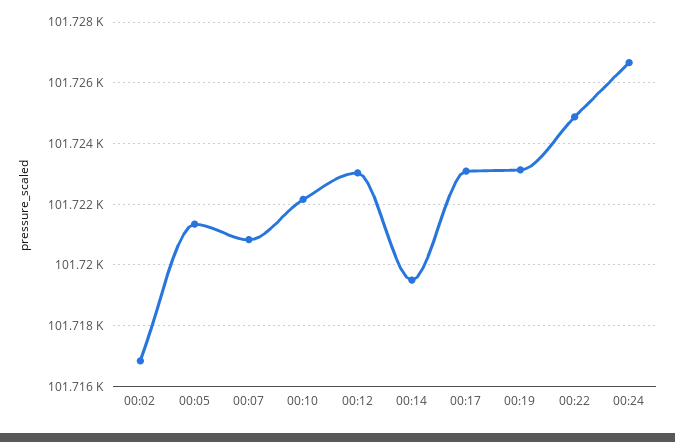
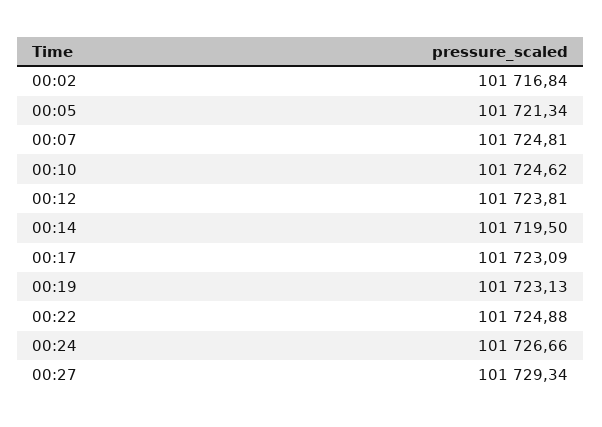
00:07: 101720.8 -> 101724.81
00:10: 101722.2 -> 101724.62
00:12: 101723 -> 101723.81
00:27: none -> 101729.34

